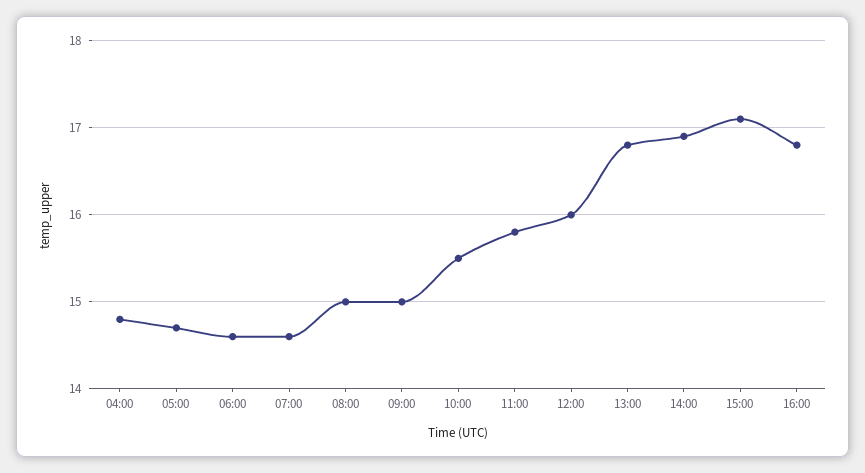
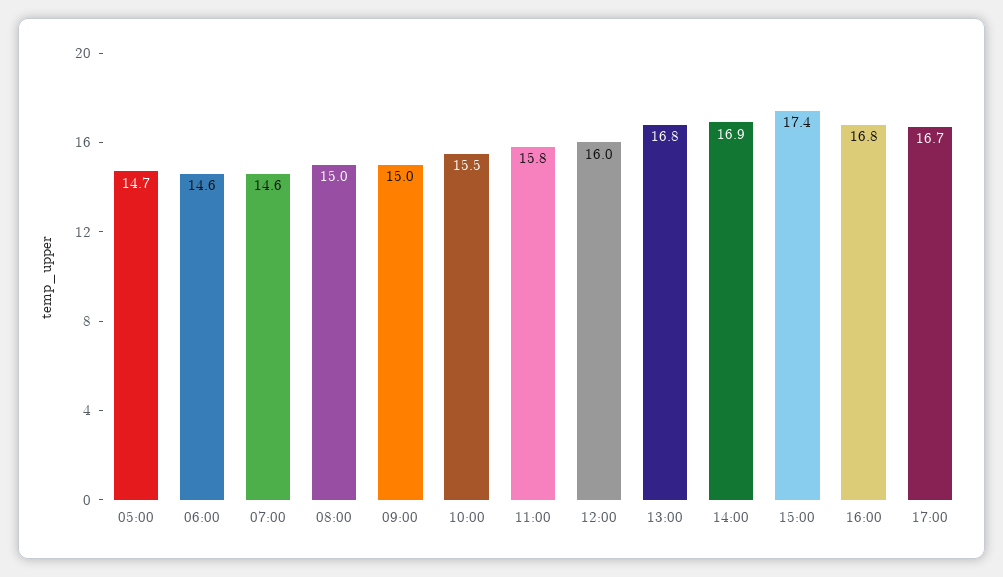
04:00: 14.8 -> none
15:00: 17.1 -> 17.4
17:00: none -> 16.7

